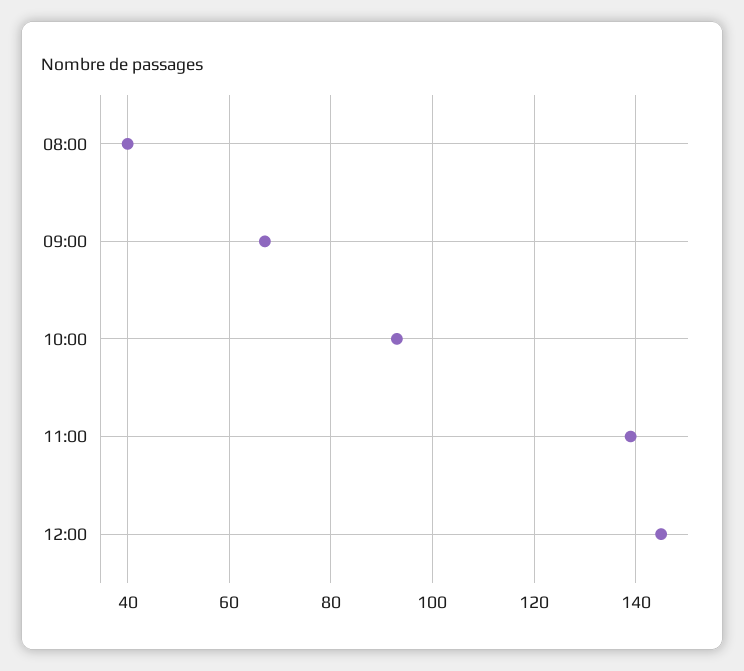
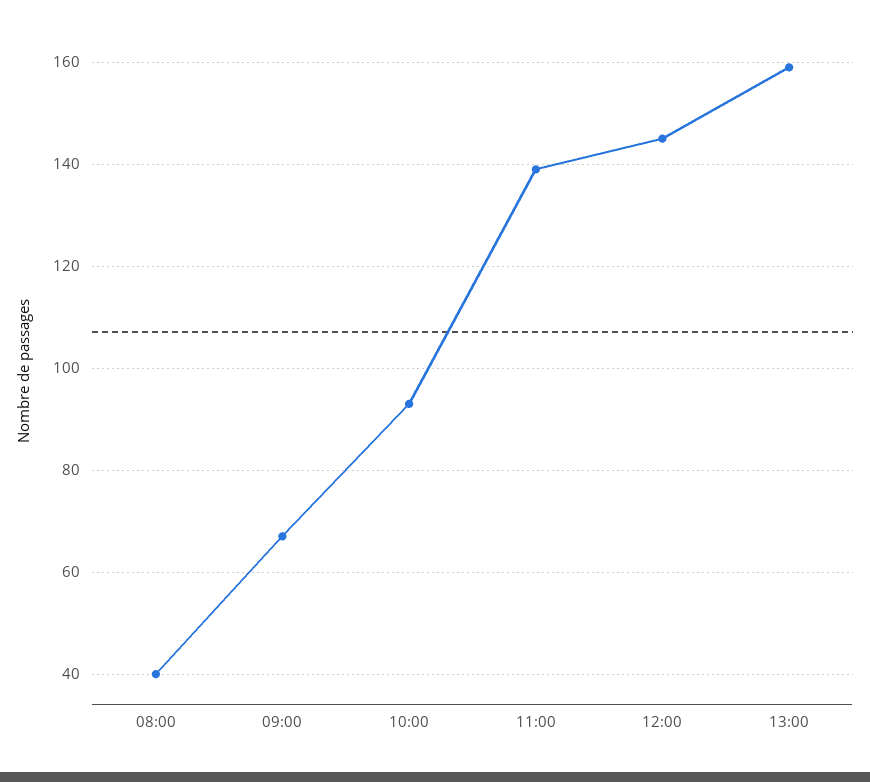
13:00: none -> 160

